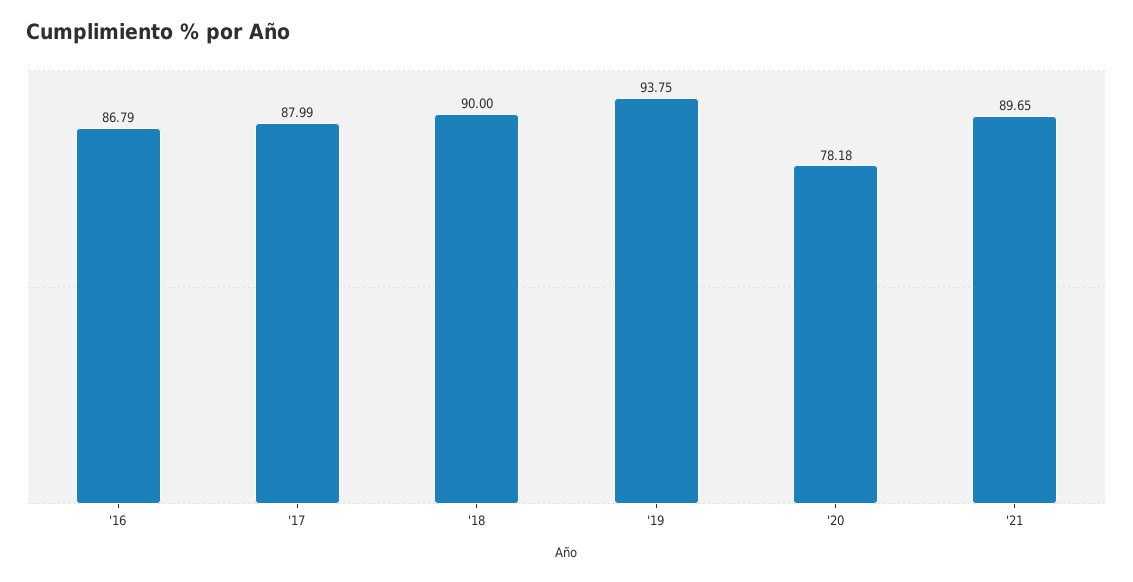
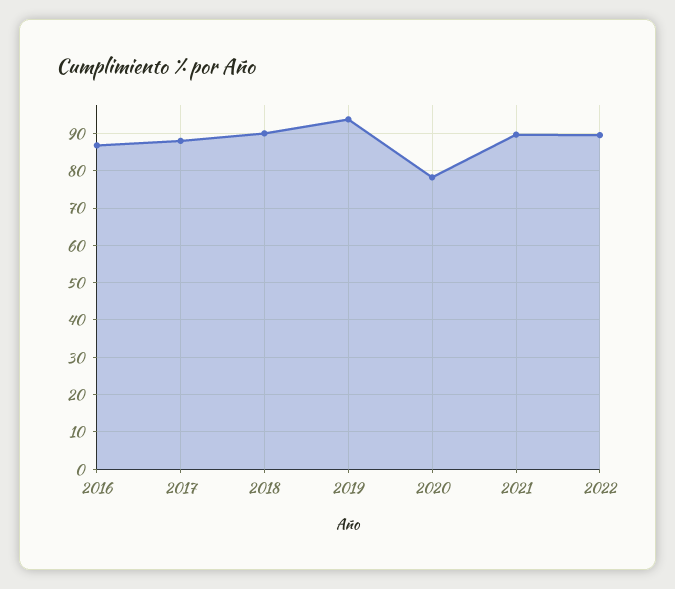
2022: none -> 90

